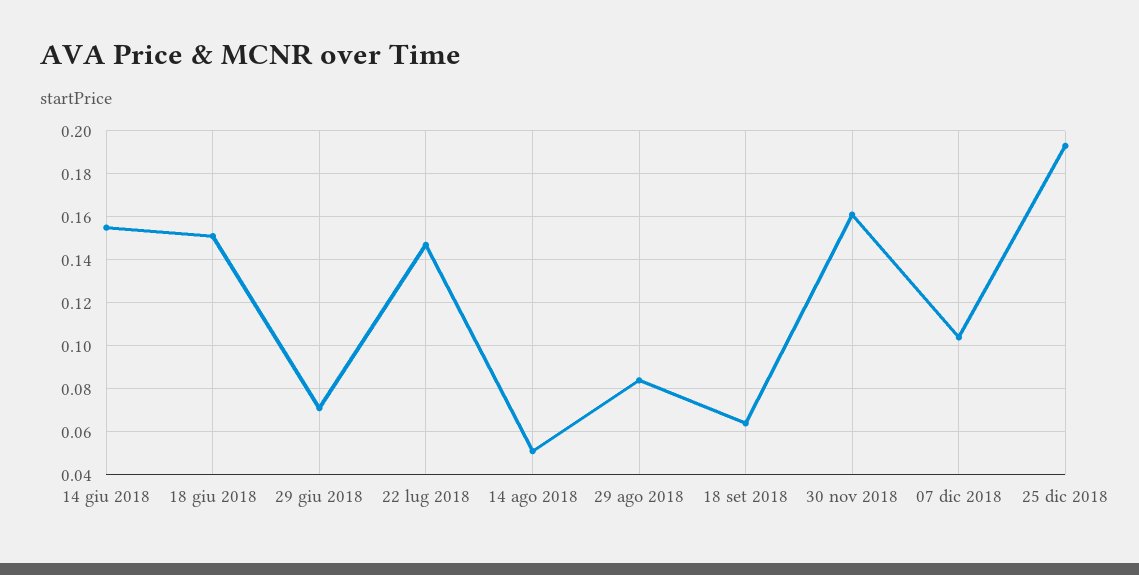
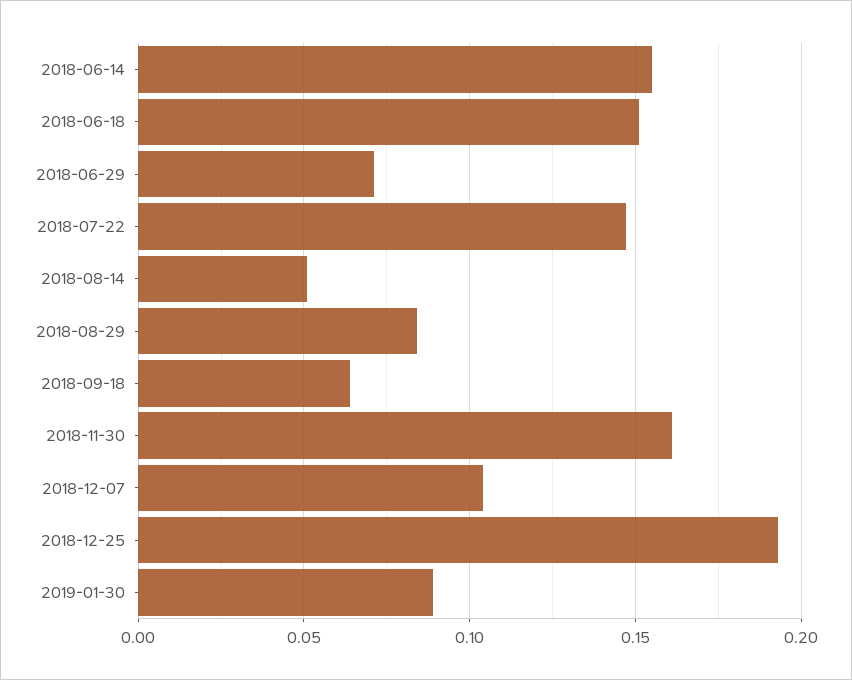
2019-01-30: none -> 0.09

